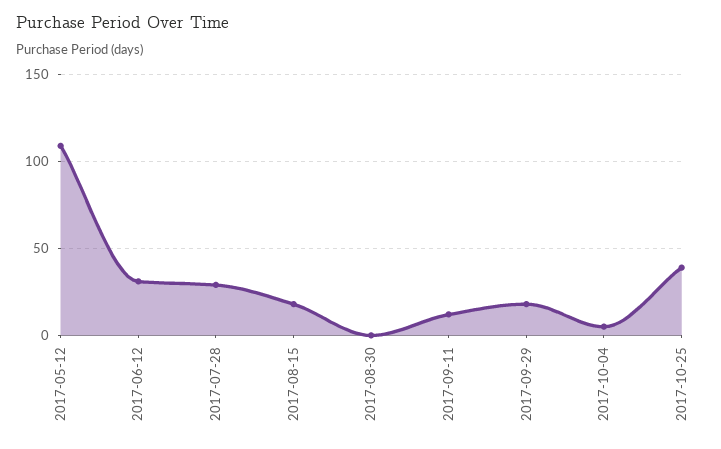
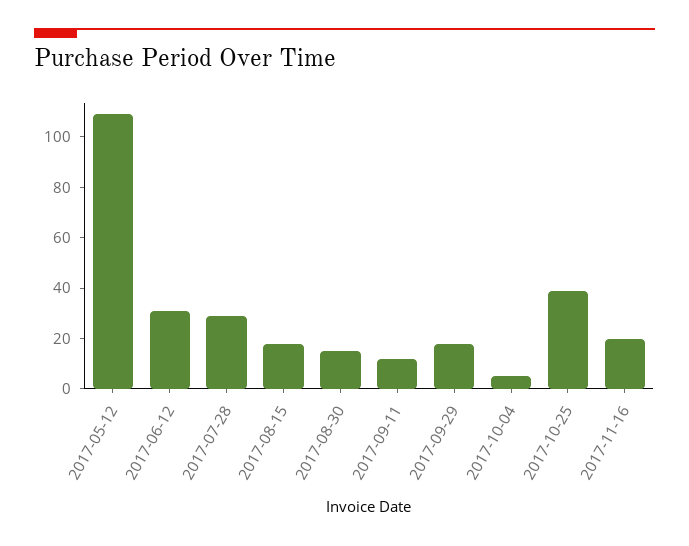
2017-08-30: 0 -> 15
2017-11-16: none -> 20

